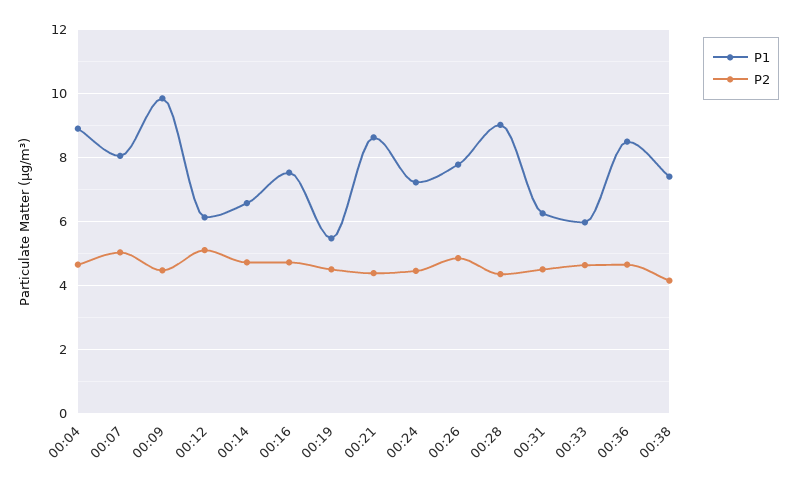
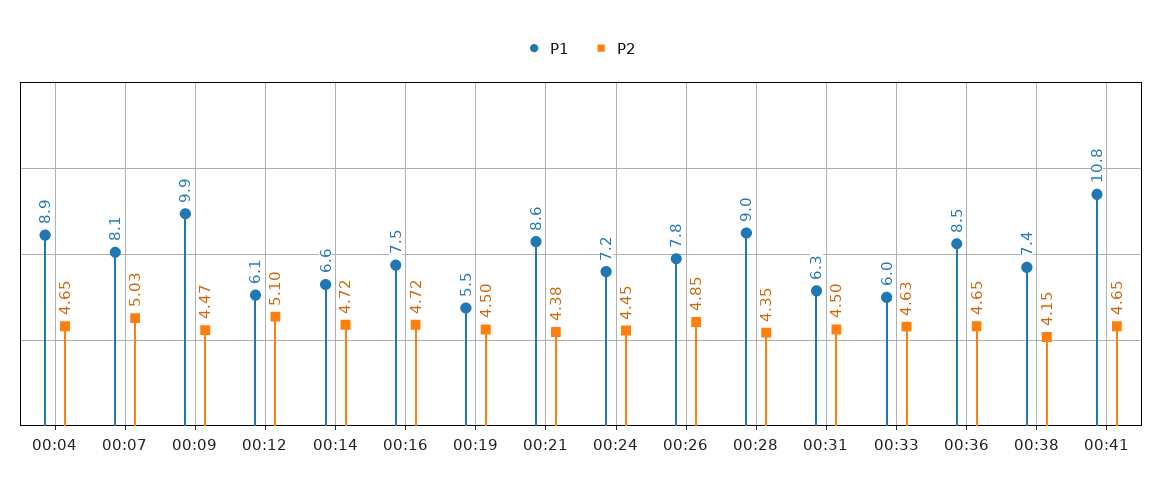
P1, 00:41: none -> 10.8
P2, 00:41: none -> 4.65

